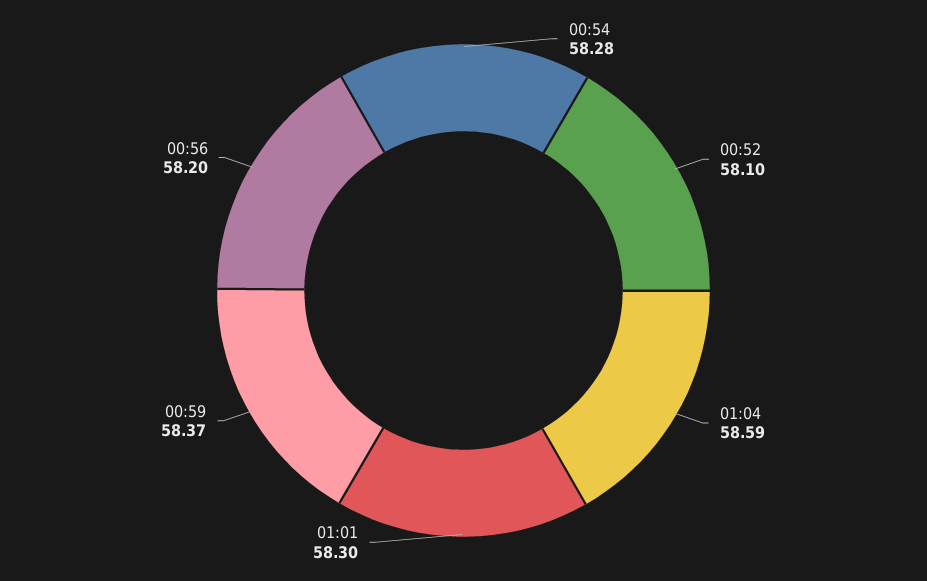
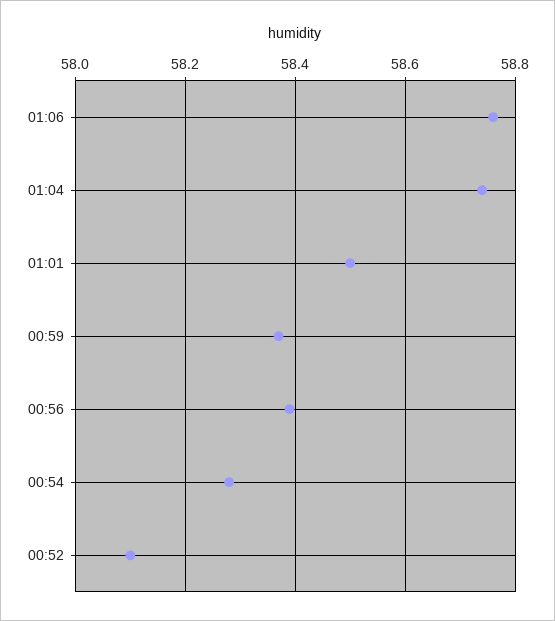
01:04: 58.59 -> 58.75
01:01: 58.3 -> 58.5
00:56: 58.2 -> 58.4
01:06: none -> 58.75

